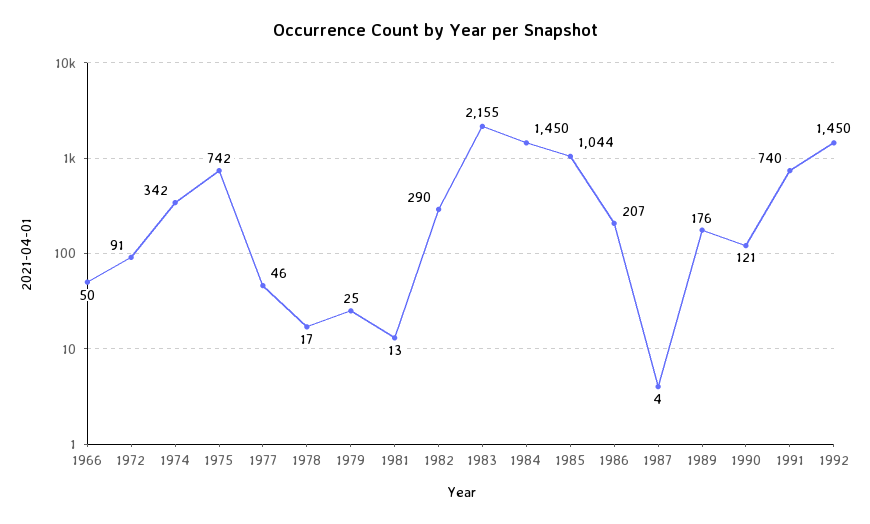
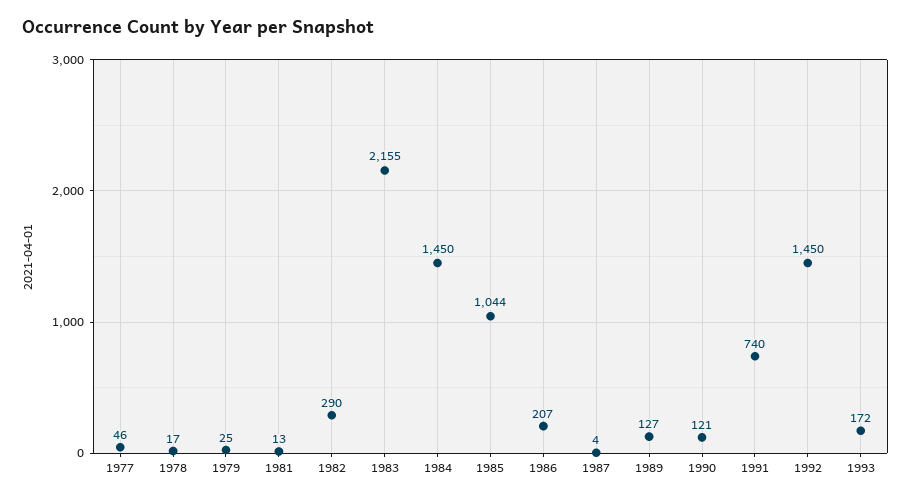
1966: 50 -> none
1972: 91 -> none
1974: 342 -> none
1975: 742 -> none
1989: 176 -> 127
1993: none -> 172

